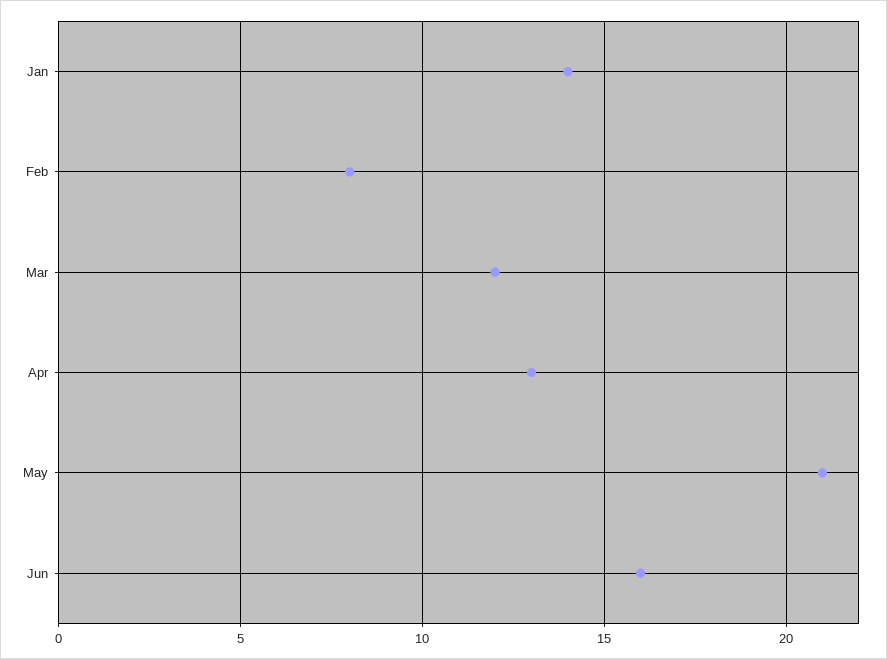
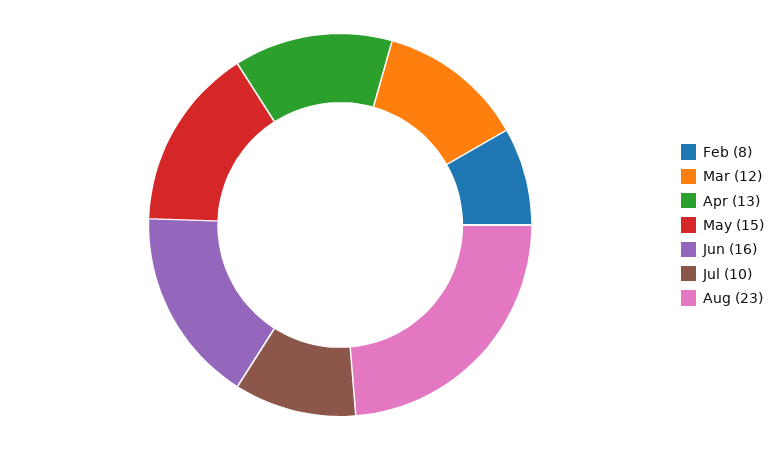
Jan: 14 -> none
May: 21 -> 15
Jul: none -> 10
Aug: none -> 23

